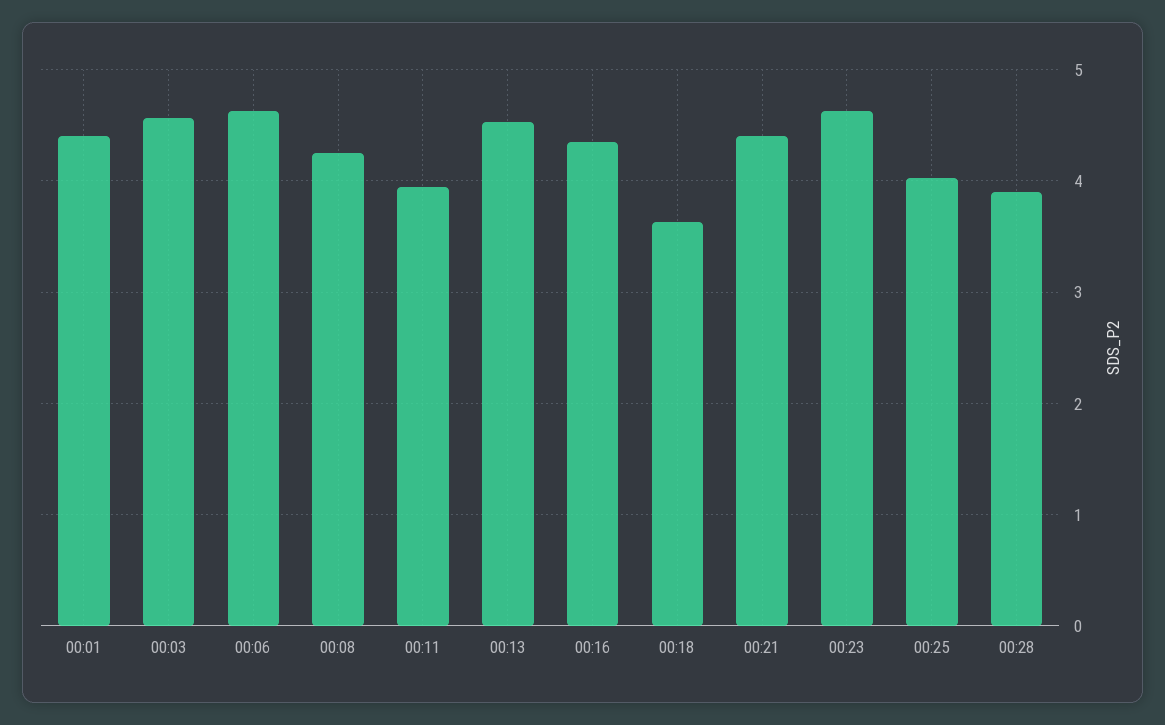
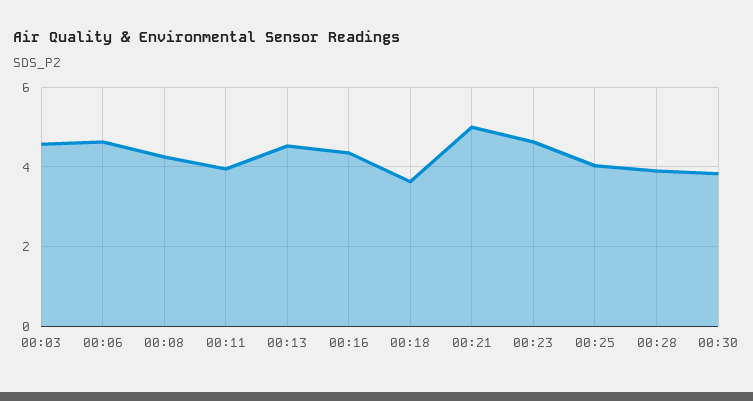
00:01: 4.4 -> none
00:21: 4.4 -> 5
00:30: none -> 3.8

